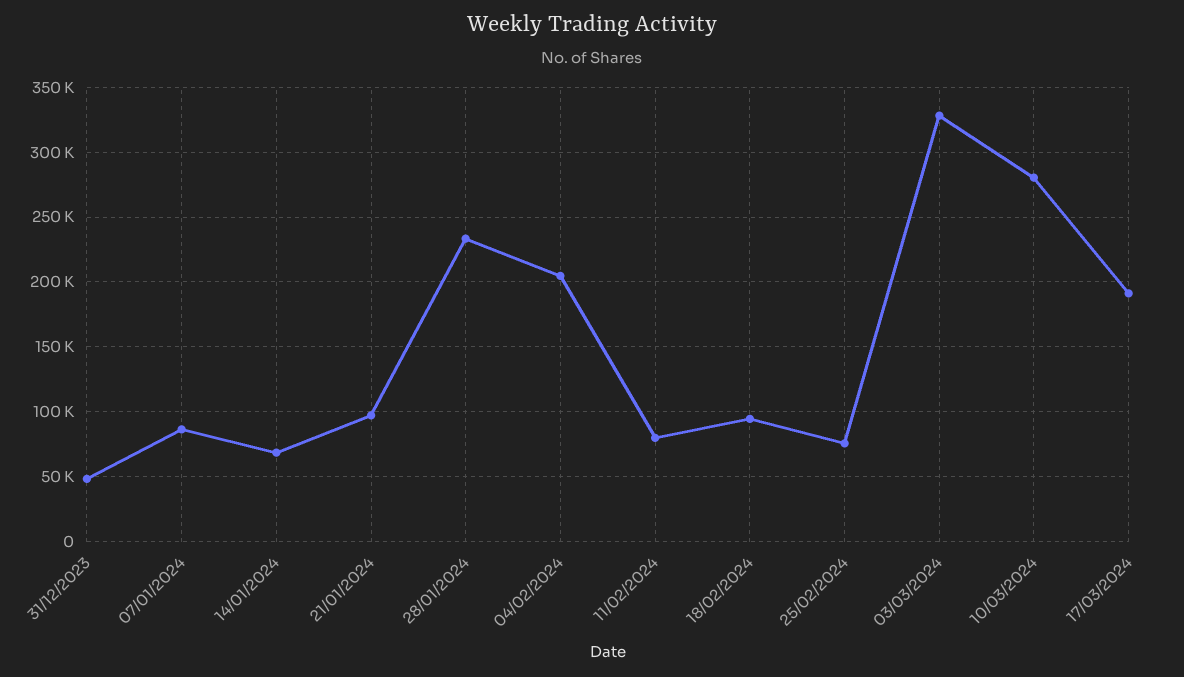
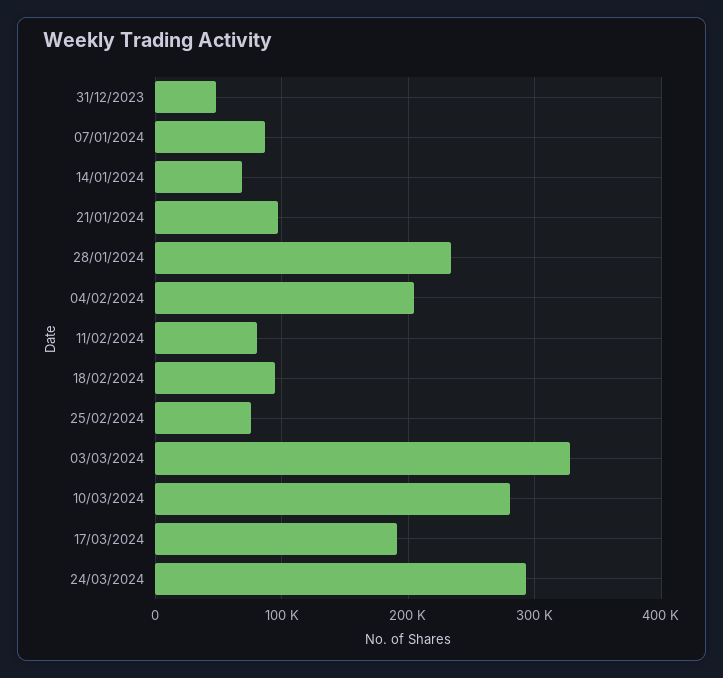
24/03/2024: none -> 290000

